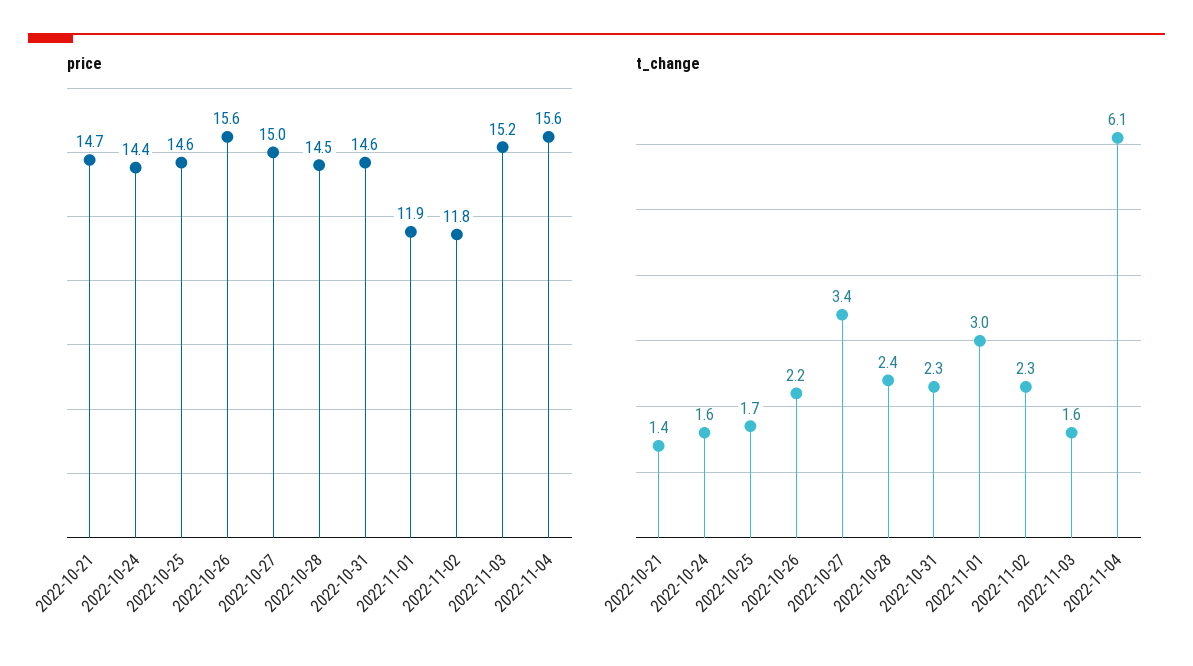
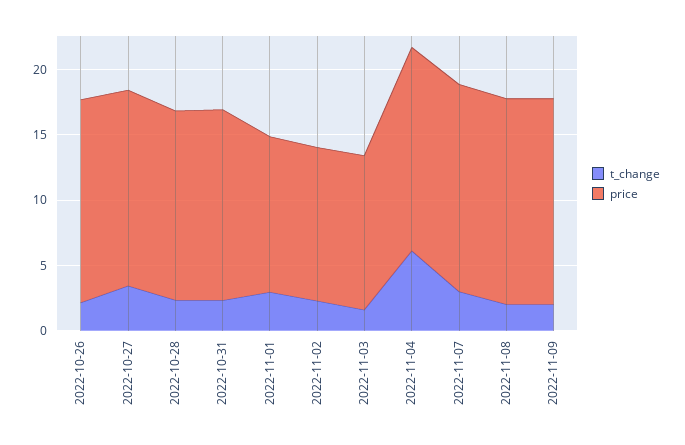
price, 2022-10-21: 14.7 -> none
price, 2022-10-24: 14.4 -> none
price, 2022-10-25: 14.6 -> none
price, 2022-11-03: 15.2 -> 12
t_change, 2022-10-21: 1.4 -> none
t_change, 2022-10-24: 1.6 -> none
t_change, 2022-10-25: 1.7 -> none
t_change, 2022-11-07: none -> 3
price, 2022-11-07: none -> 16
t_change, 2022-11-08: none -> 2
price, 2022-11-08: none -> 16
t_change, 2022-11-09: none -> 2
price, 2022-11-09: none -> 16

